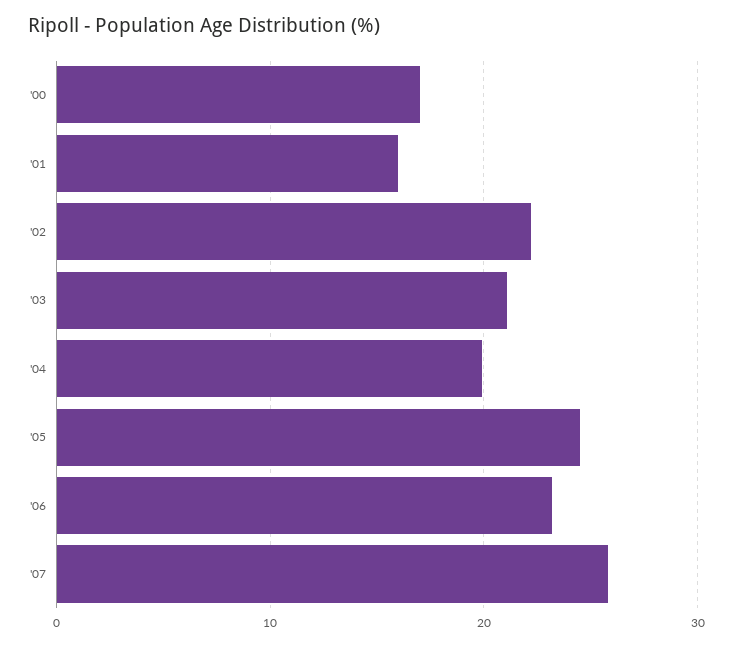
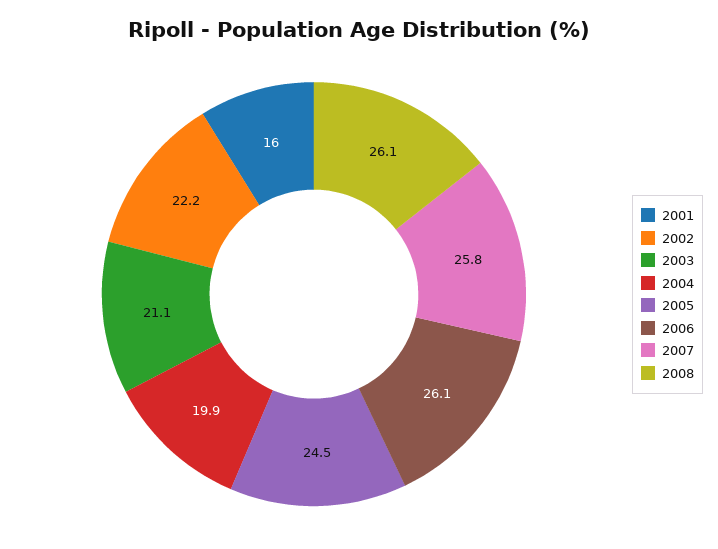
'00: 17 -> none
'06: 23 -> 26.1
2008: none -> 26.1

